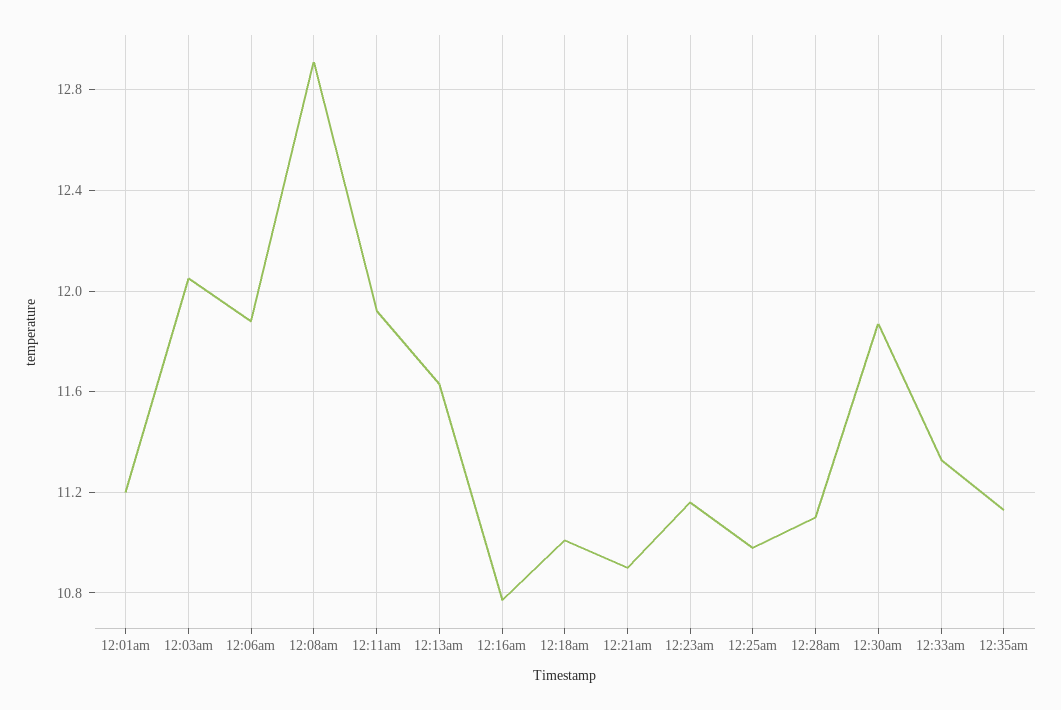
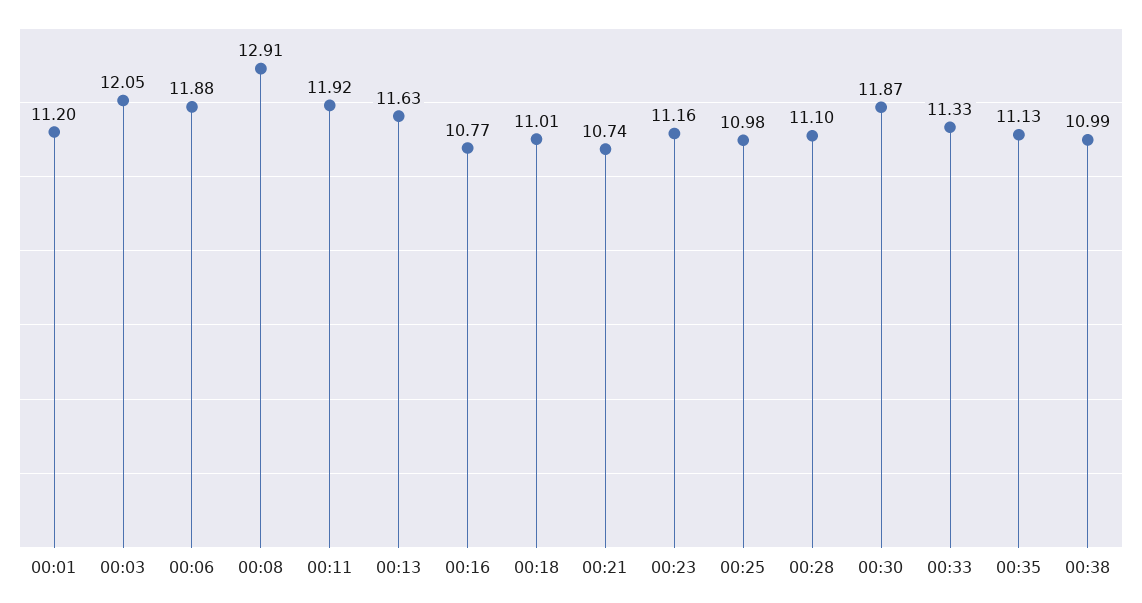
12:21am: 10.9 -> 10.74
00:38: none -> 10.99

